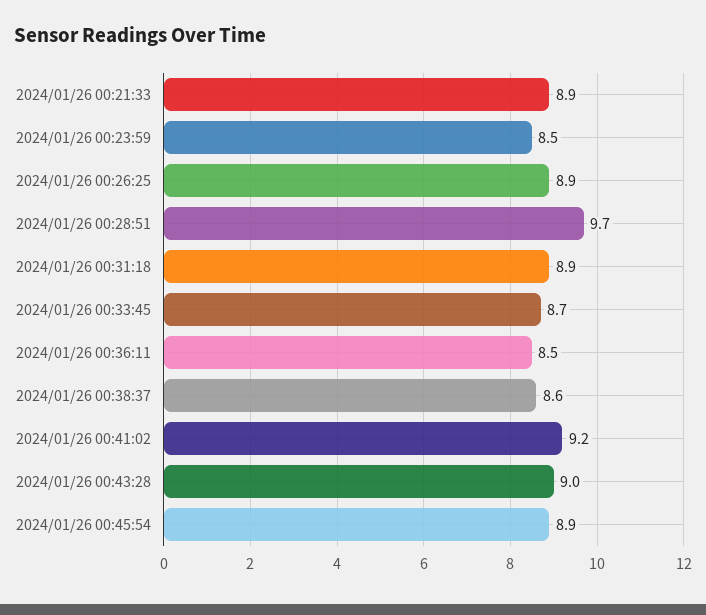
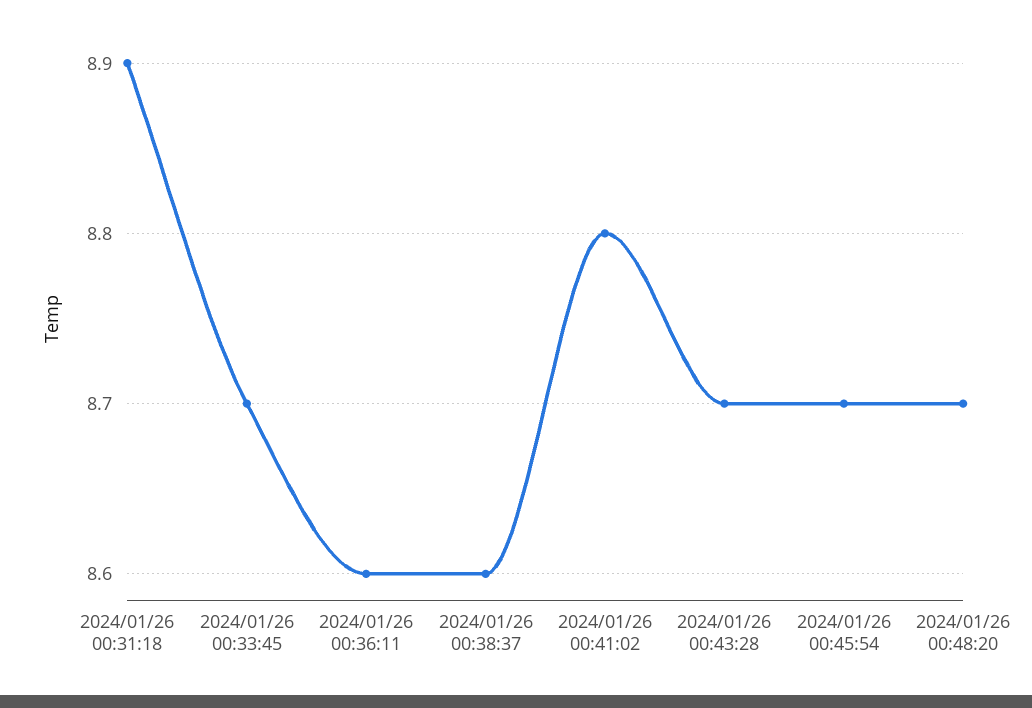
2024/01/26 00:21:33: 8.9 -> none
2024/01/26 00:23:59: 8.5 -> none
2024/01/26 00:26:25: 8.9 -> none
2024/01/26 00:28:51: 9.7 -> none
2024/01/26 00:36:11: 8.5 -> 8.6
2024/01/26 00:41:02: 9.2 -> 8.8
2024/01/26 00:43:28: 9 -> 8.7
2024/01/26 00:45:54: 8.9 -> 8.7
2024/01/26 00:48:20: none -> 8.7

